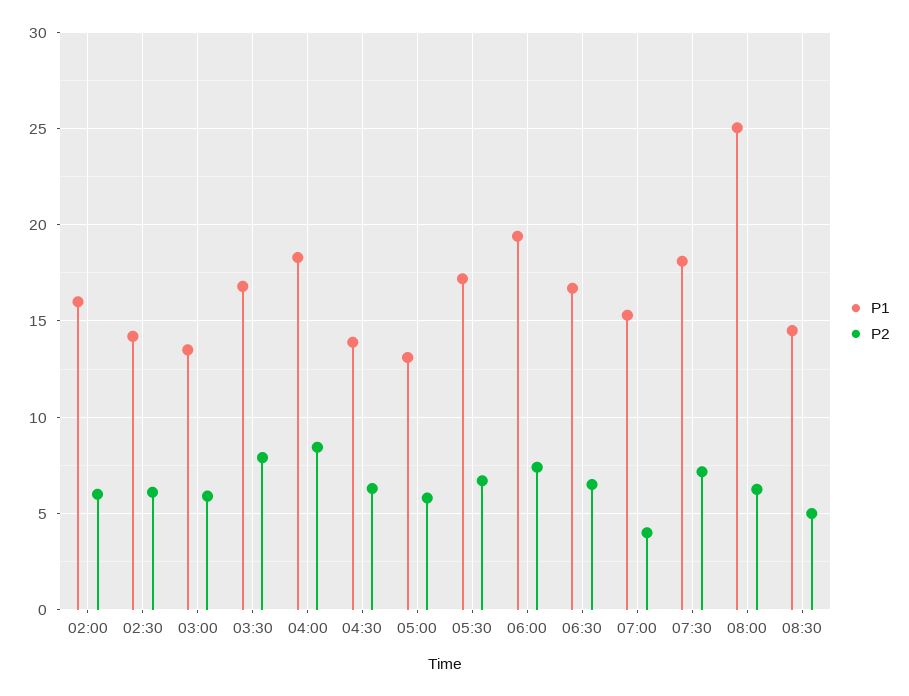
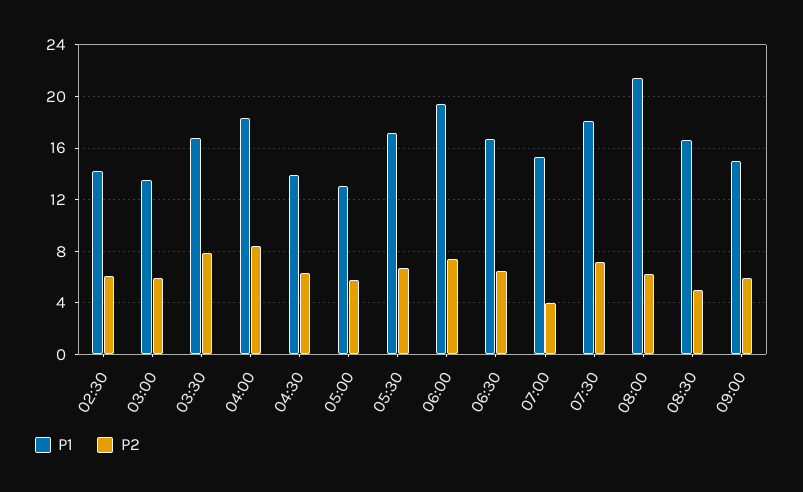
P1, 02:00: 16 -> none
P2, 02:00: 6 -> none
P1, 08:00: 25 -> 21.5
P1, 08:30: 14.5 -> 16.5
P1, 09:00: none -> 15
P2, 09:00: none -> 6

